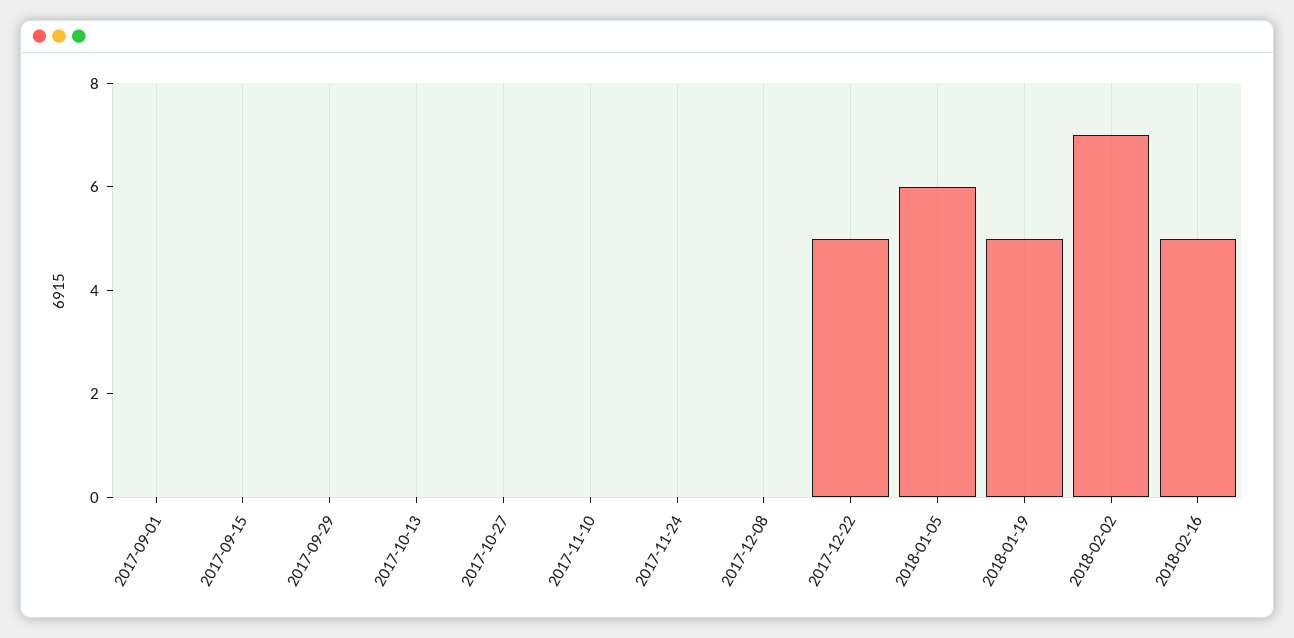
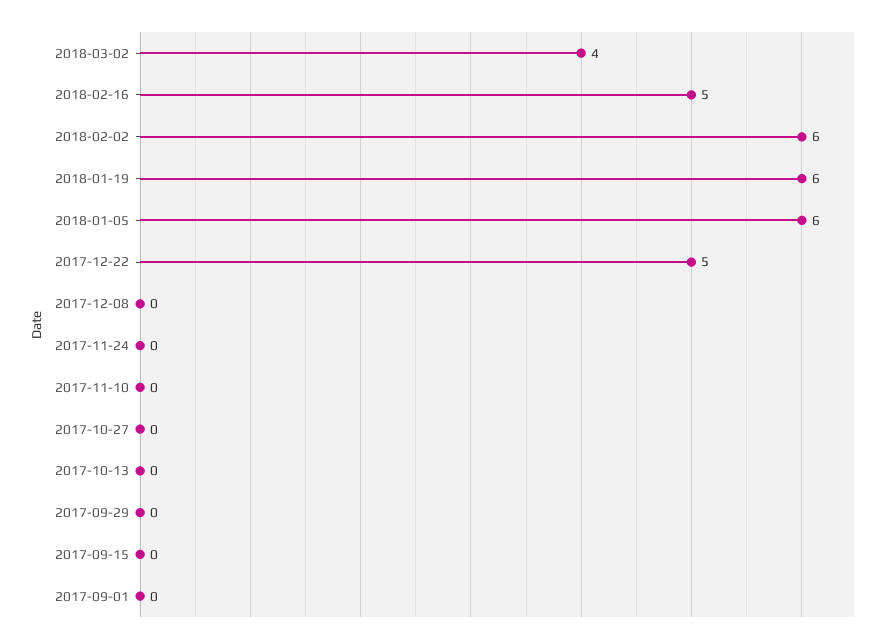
2018-01-19: 5 -> 6
2018-02-02: 7 -> 6
2018-03-02: none -> 4

